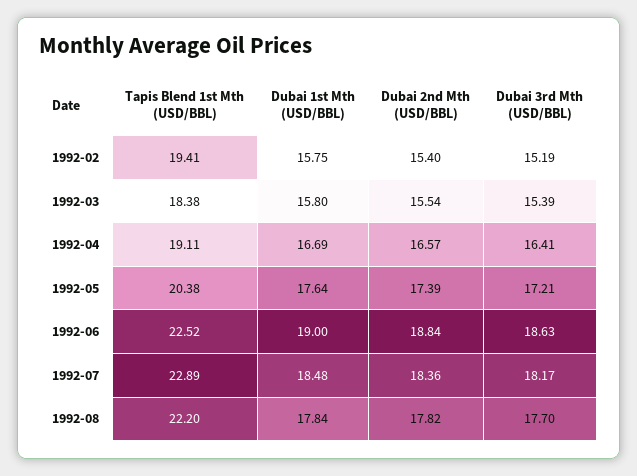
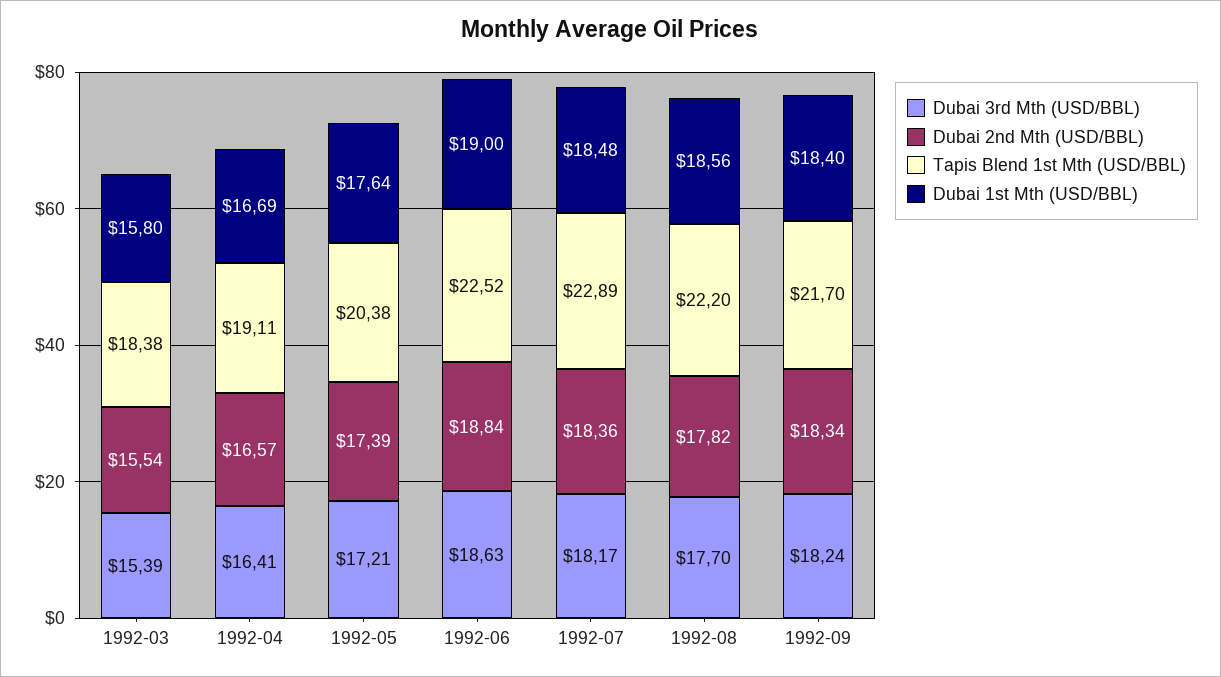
Tapis Blend 1st Mth (USD/BBL), 1992-02: 19.41 -> none
Dubai 1st Mth (USD/BBL), 1992-02: 15.75 -> none
Dubai 2nd Mth (USD/BBL), 1992-02: 15.4 -> none
Dubai 3rd Mth (USD/BBL), 1992-02: 15.19 -> none
Dubai 1st Mth (USD/BBL), 1992-08: 17.84 -> 18.56
Dubai 3rd Mth (USD/BBL), 1992-09: none -> 18.24
Dubai 2nd Mth (USD/BBL), 1992-09: none -> 18.34
Tapis Blend 1st Mth (USD/BBL), 1992-09: none -> 21.7
Dubai 1st Mth (USD/BBL), 1992-09: none -> 18.4

